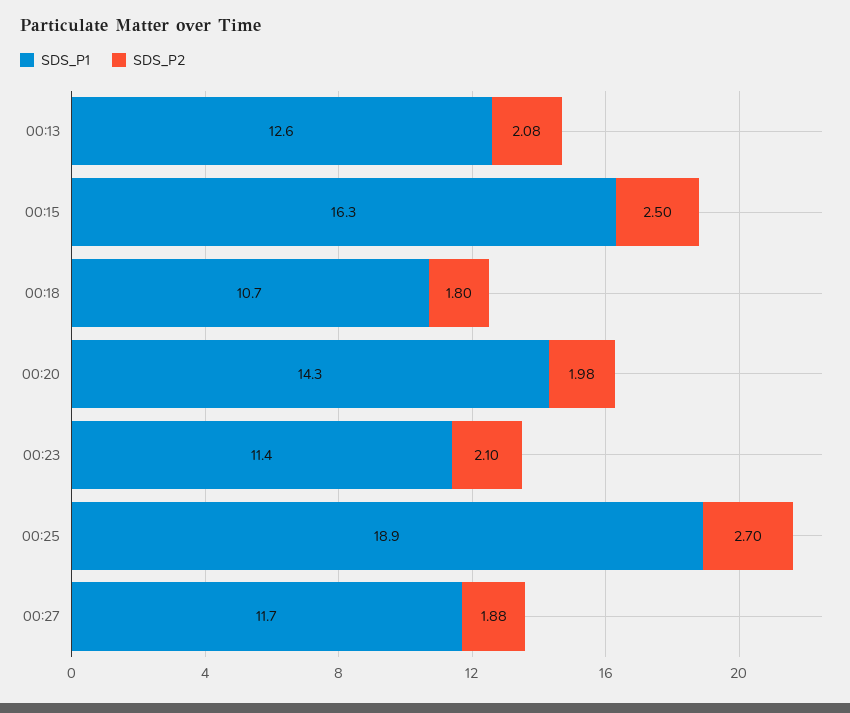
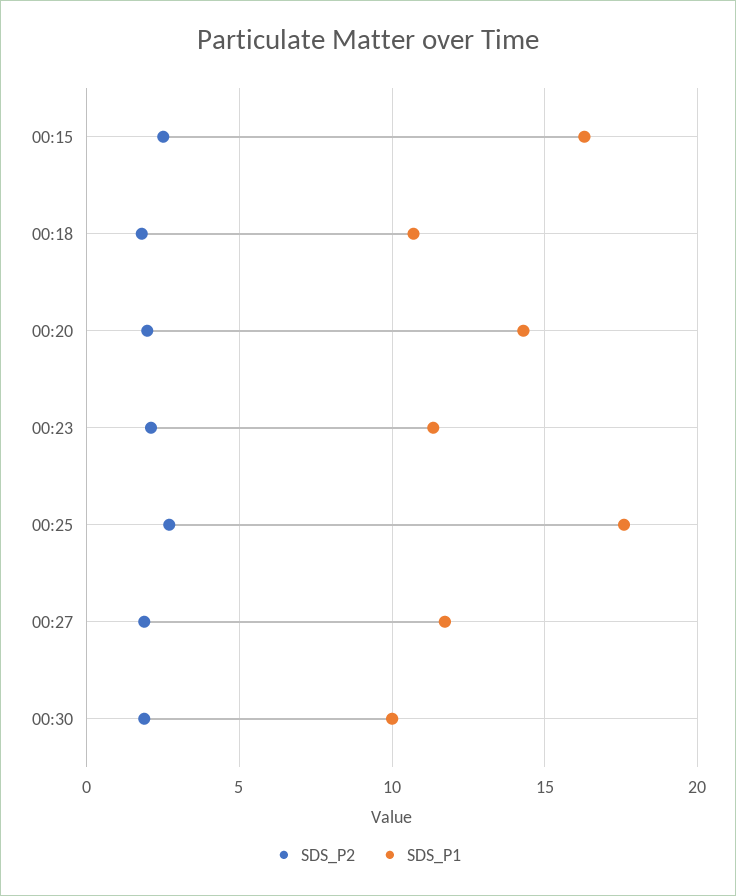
SDS_P1, 00:13: 12.6 -> none
SDS_P2, 00:13: 2.08 -> none
SDS_P1, 00:25: 18.9 -> 17.5
SDS_P2, 00:30: none -> 2
SDS_P1, 00:30: none -> 10

